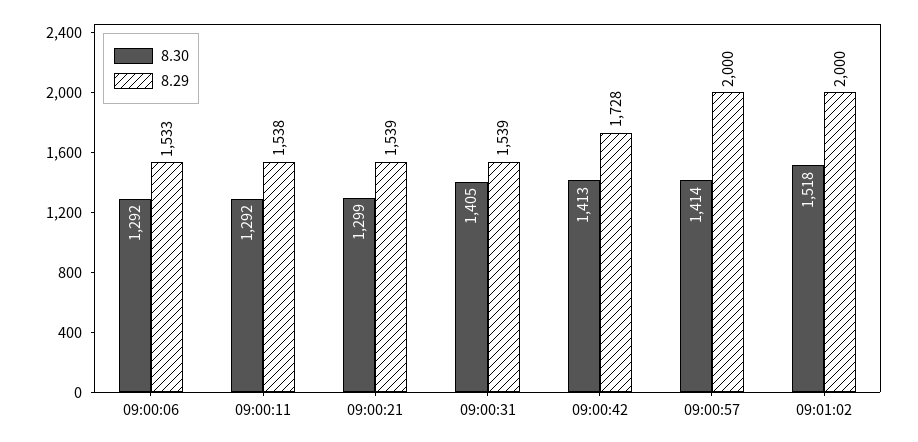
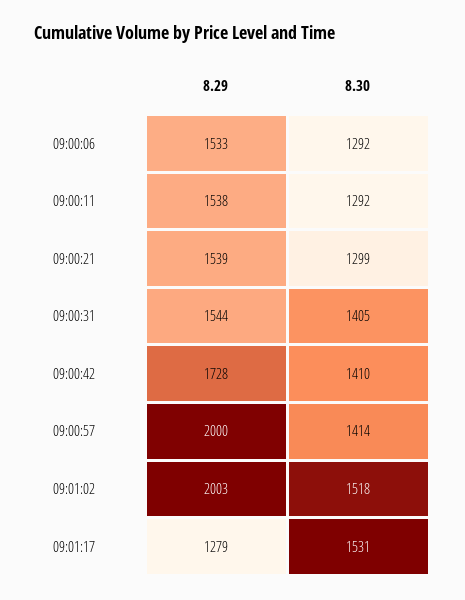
8.29, 09:00:31: 1539 -> 1544
8.30, 09:00:42: 1413 -> 1410
8.29, 09:01:02: 2000 -> 2003
8.29, 09:01:17: none -> 1279
8.30, 09:01:17: none -> 1531

